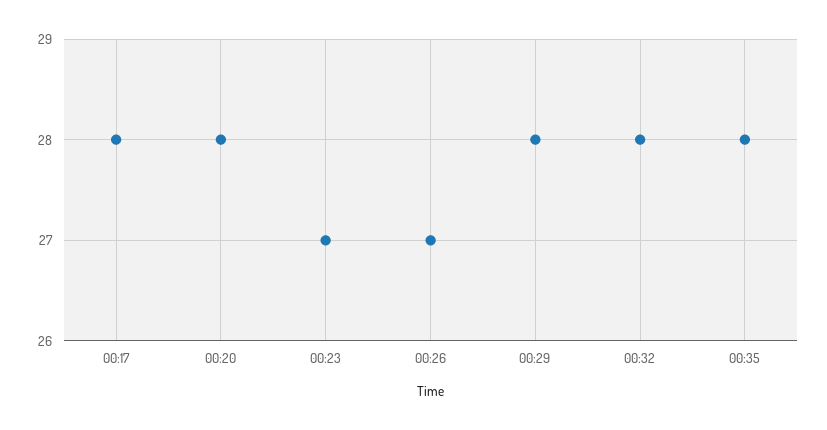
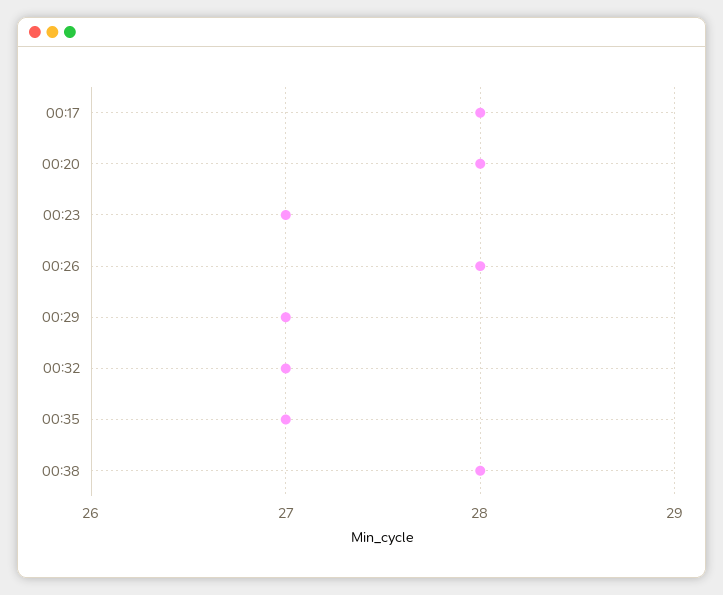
00:26: 27 -> 28
00:29: 28 -> 27
00:32: 28 -> 27
00:35: 28 -> 27
00:38: none -> 28

